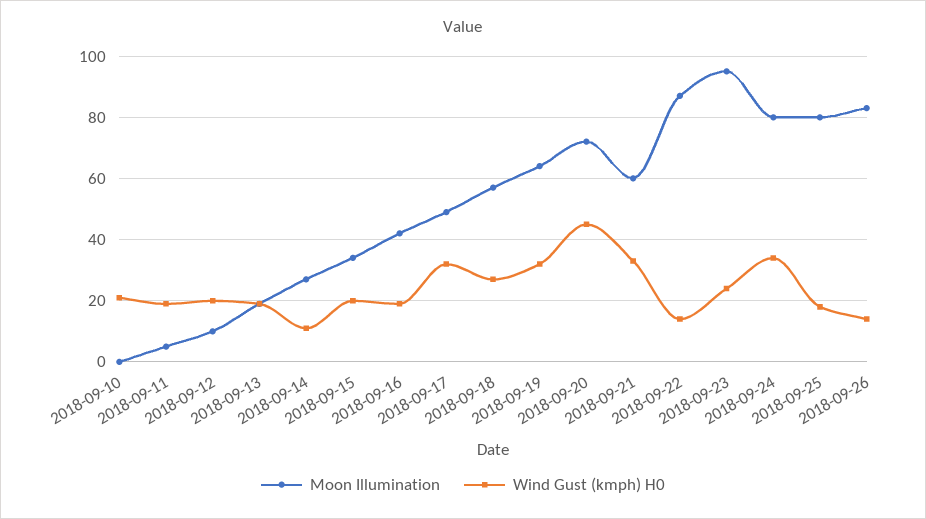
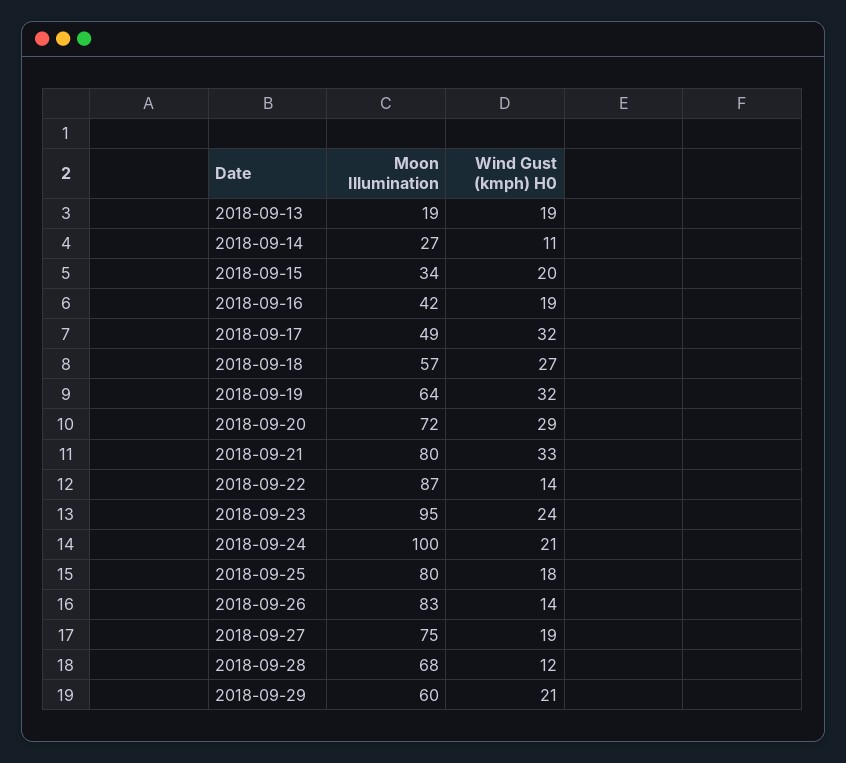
Moon Illumination, 2018-09-10: 0 -> none
Wind Gust (kmph) H0, 2018-09-10: 20 -> none
Moon Illumination, 2018-09-11: 5 -> none
Wind Gust (kmph) H0, 2018-09-11: 20 -> none
Moon Illumination, 2018-09-12: 10 -> none
Wind Gust (kmph) H0, 2018-09-12: 20 -> none
Wind Gust (kmph) H0, 2018-09-20: 45 -> 29
Moon Illumination, 2018-09-21: 60 -> 80
Moon Illumination, 2018-09-24: 80 -> 100
Wind Gust (kmph) H0, 2018-09-24: 35 -> 21
Moon Illumination, 2018-09-27: none -> 75
Wind Gust (kmph) H0, 2018-09-27: none -> 19
Moon Illumination, 2018-09-28: none -> 68
Wind Gust (kmph) H0, 2018-09-28: none -> 12
Moon Illumination, 2018-09-29: none -> 60
Wind Gust (kmph) H0, 2018-09-29: none -> 21

